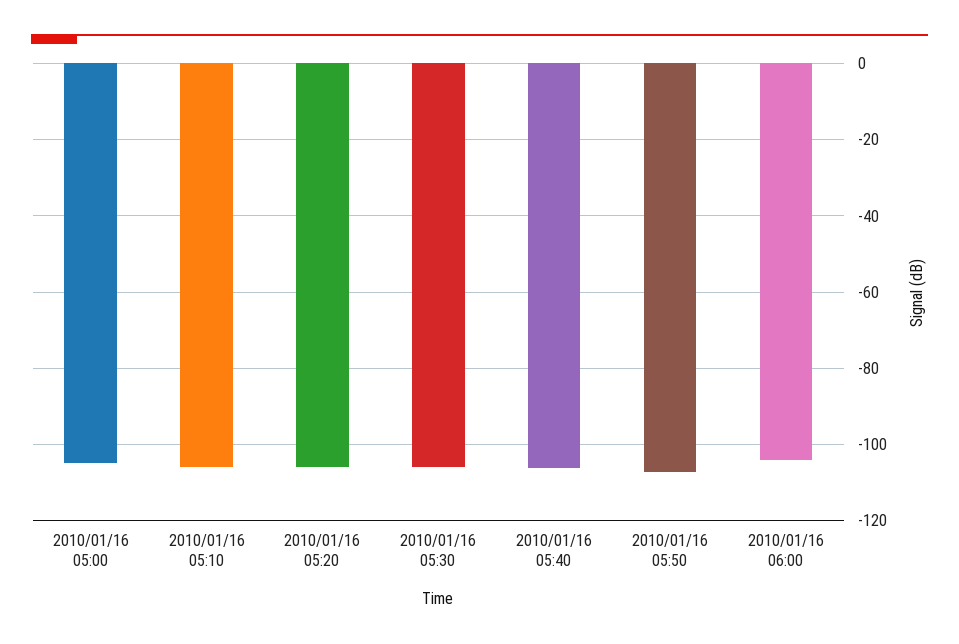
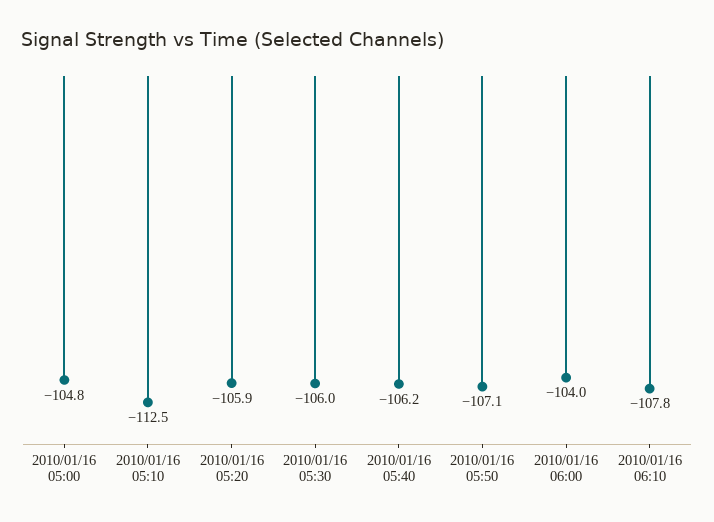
2010/01/16 05:10: -106 -> -112.5
2010/01/16 06:10: none -> -107.8

